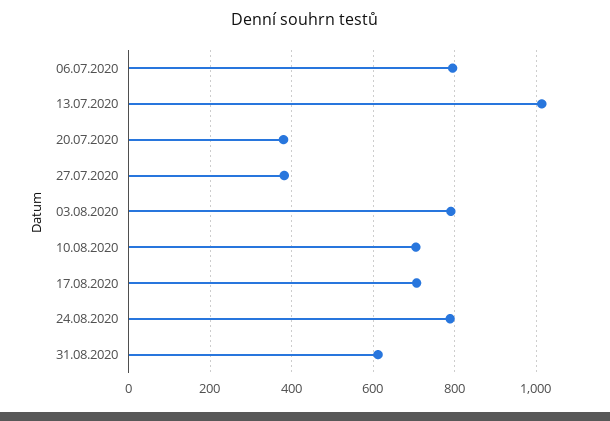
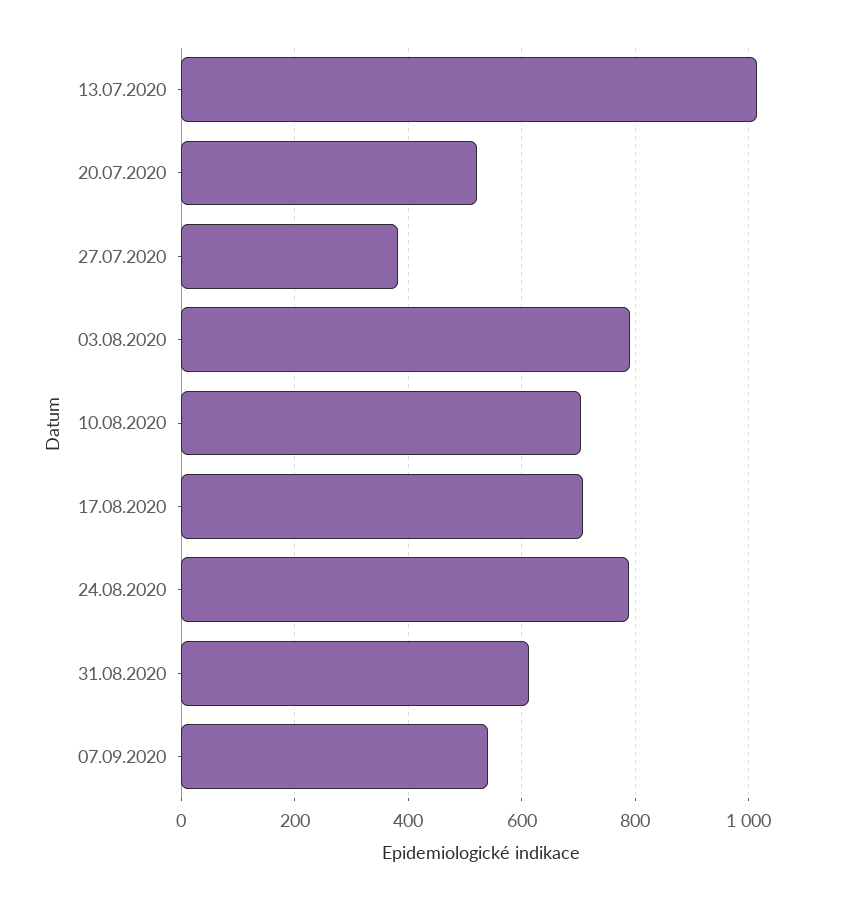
06.07.2020: 800 -> none
20.07.2020: 380 -> 520
07.09.2020: none -> 540

